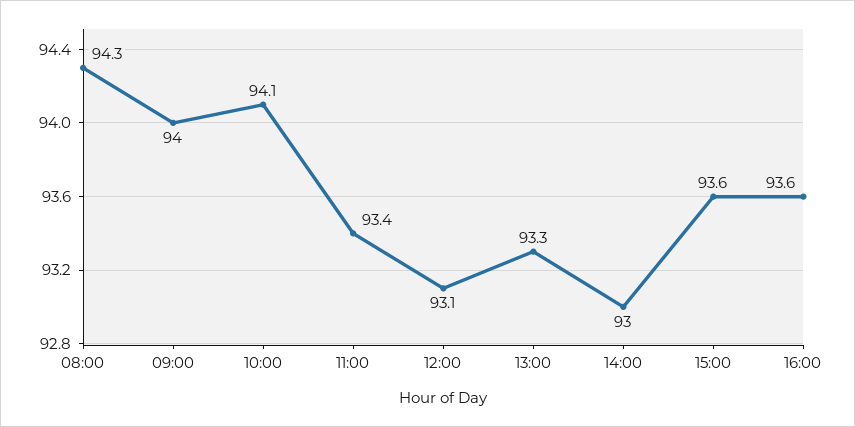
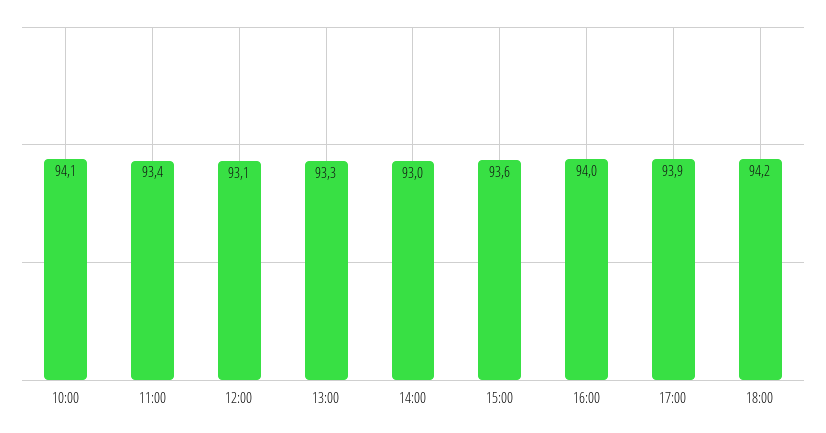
08:00: 94.3 -> none
09:00: 94 -> none
16:00: 93.6 -> 94
17:00: none -> 93.9
18:00: none -> 94.2

